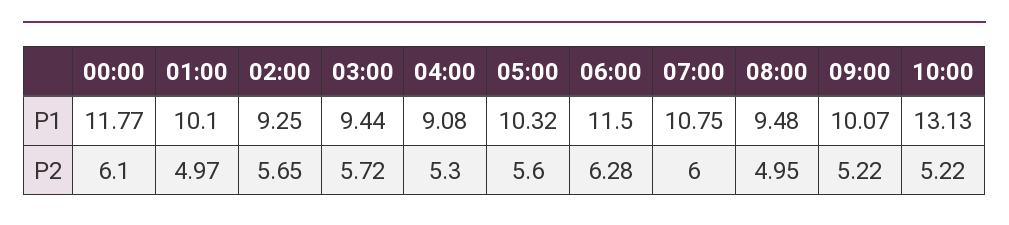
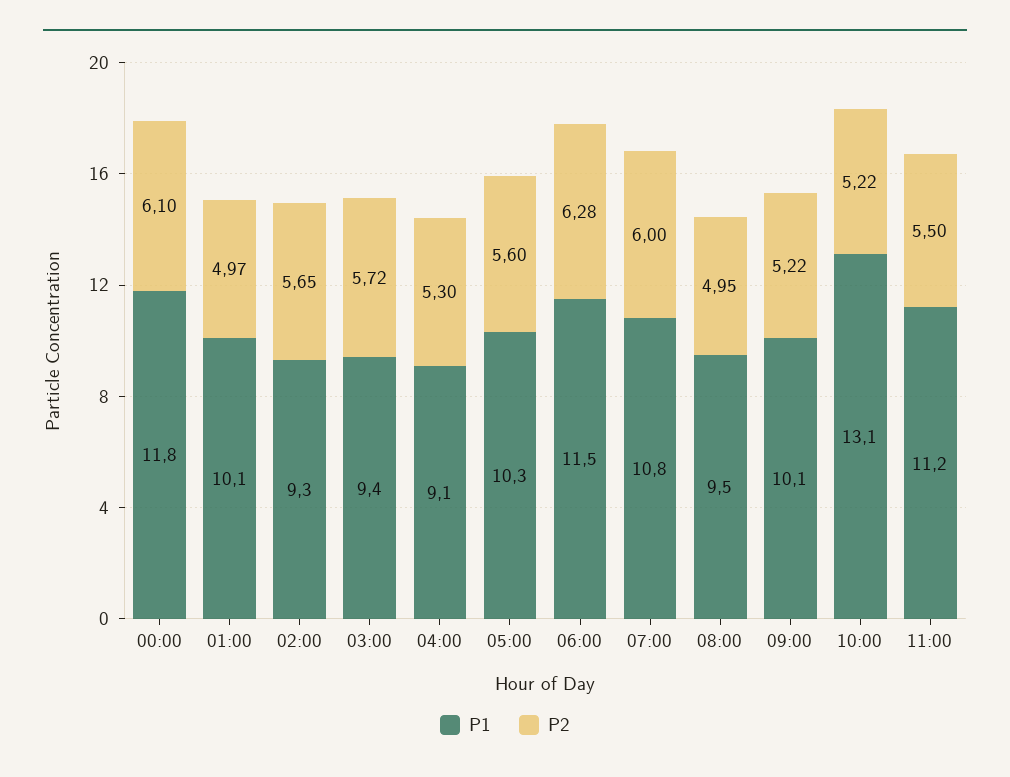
P1, 11:00: none -> 11.2
P2, 11:00: none -> 5.5

